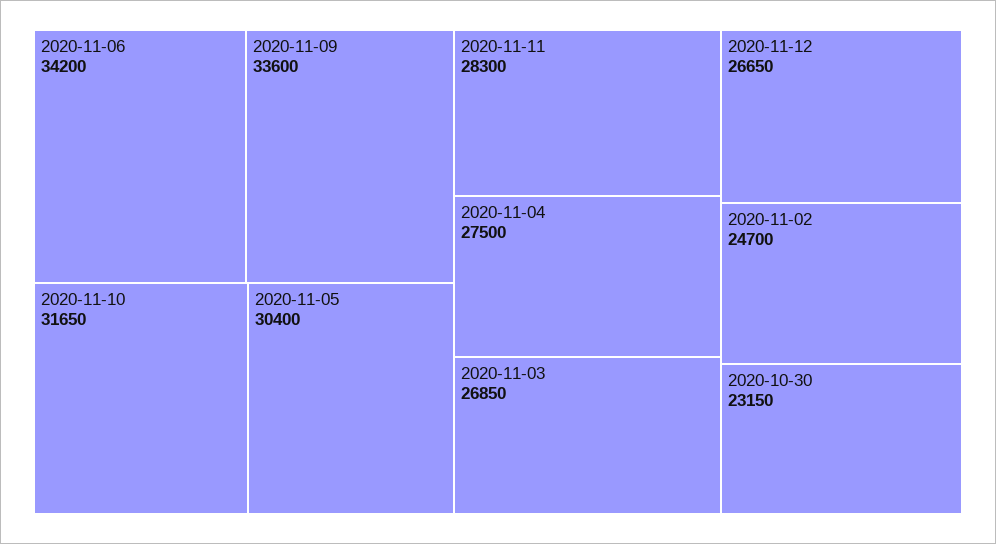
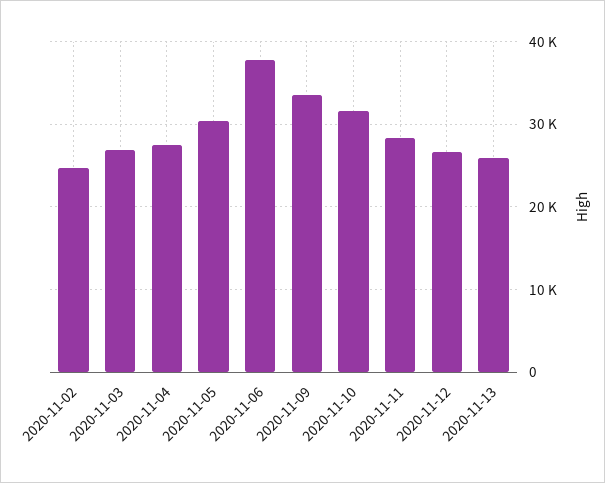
2020-11-06: 34200 -> 38000
2020-10-30: 23150 -> none
2020-11-13: none -> 26000

